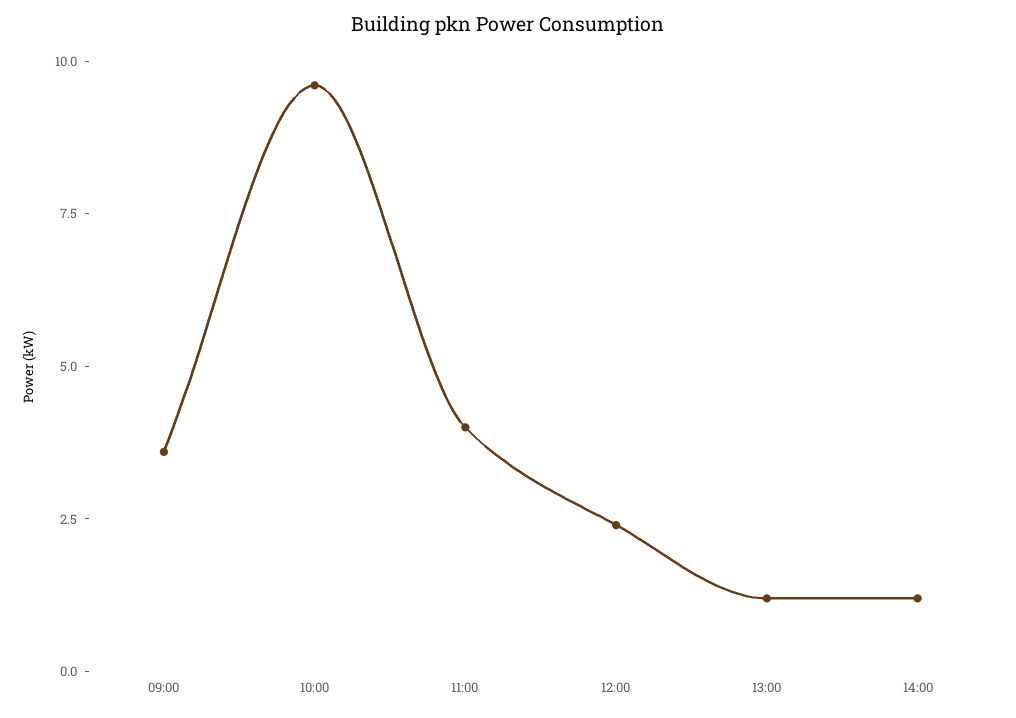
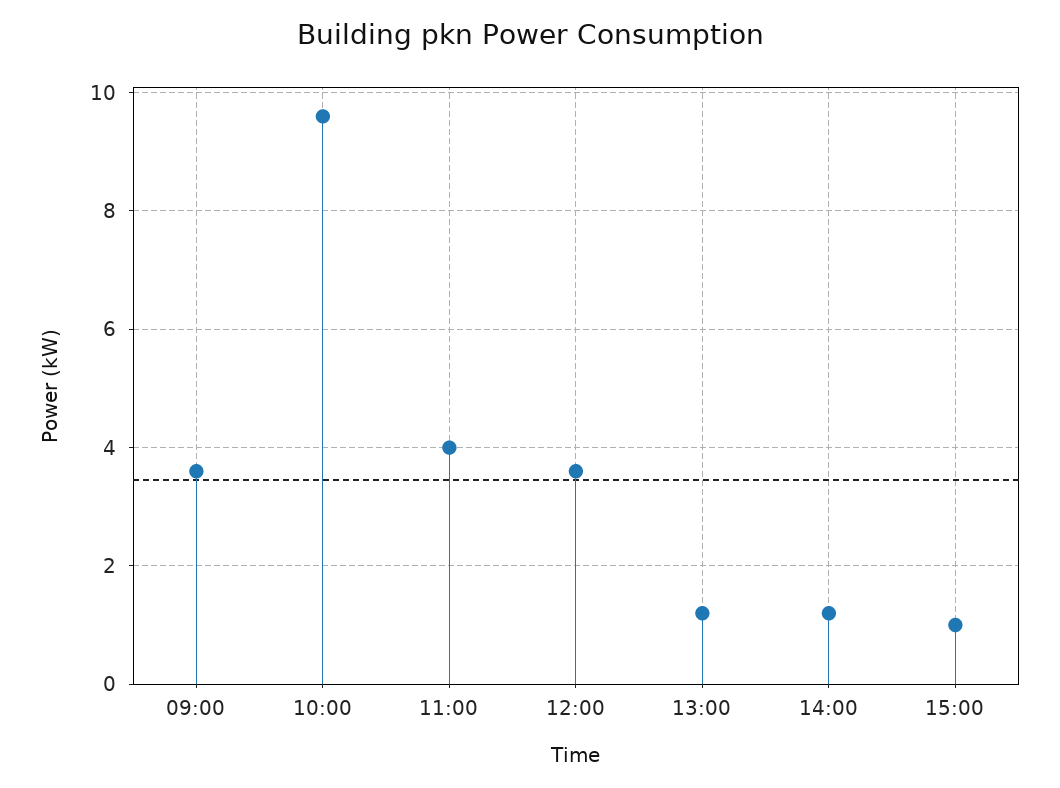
12:00: 2.5 -> 3.5
15:00: none -> 1

